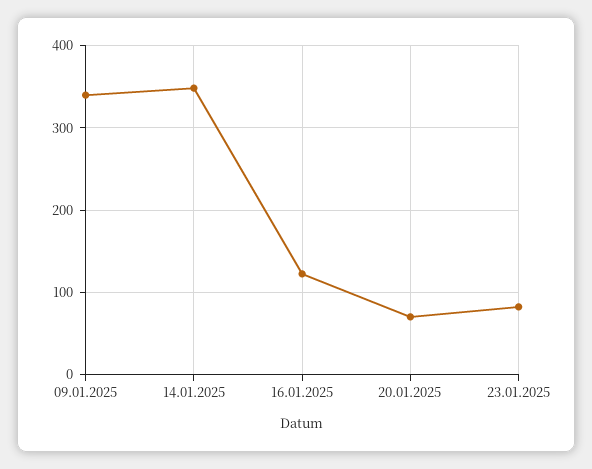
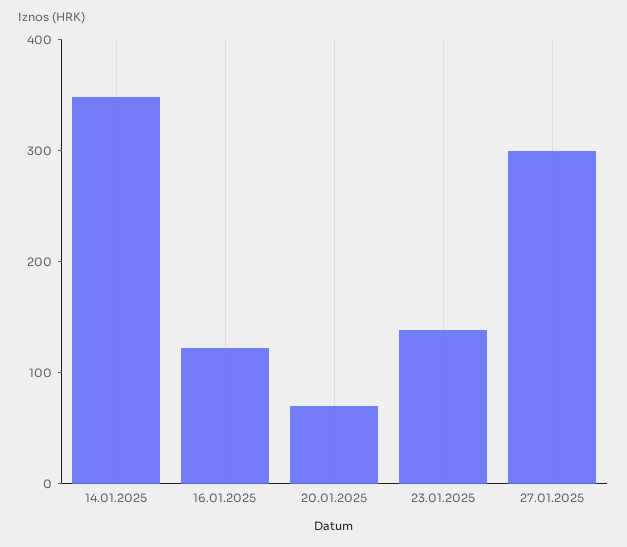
09.01.2025: 340 -> none
23.01.2025: 80 -> 140
27.01.2025: none -> 300

